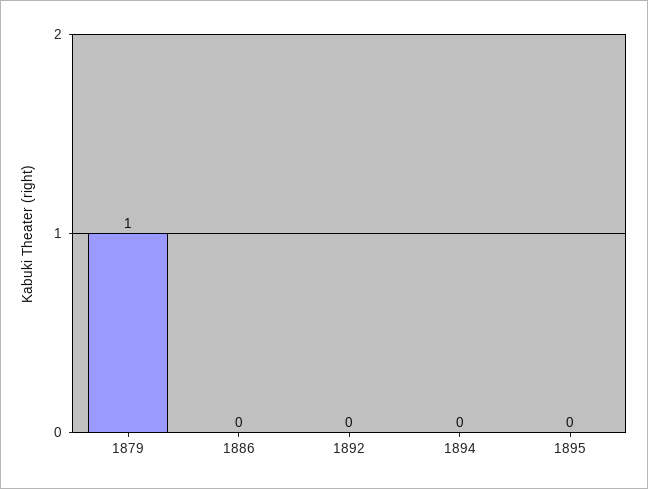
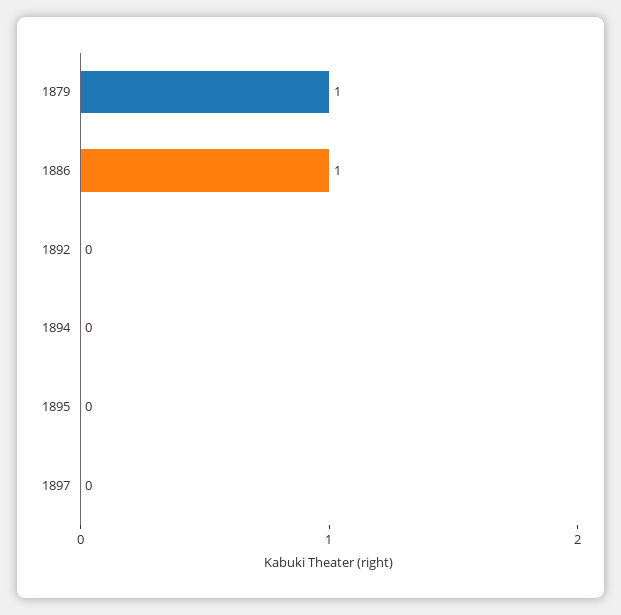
1886: 0 -> 1
1897: none -> 0

